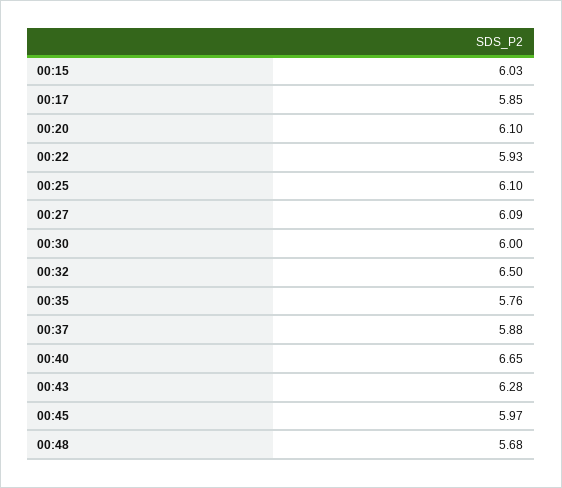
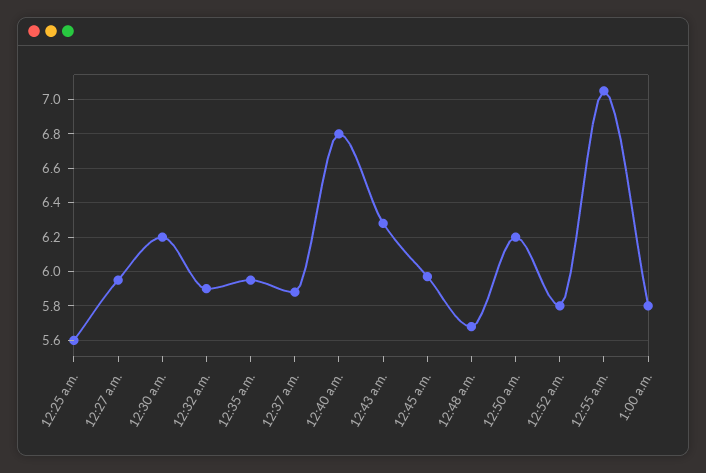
00:15: 6.03 -> none
00:17: 5.85 -> none
00:20: 6.1 -> none
00:22: 5.93 -> none
00:25: 6.1 -> 5.6
00:27: 6.09 -> 5.95
00:30: 6 -> 6.2
00:32: 6.5 -> 5.9
00:35: 5.76 -> 5.95
00:40: 6.65 -> 6.8
12:50 a.m.: none -> 6.2
12:52 a.m.: none -> 5.8
12:55 a.m.: none -> 7.05
1:00 a.m.: none -> 5.8

